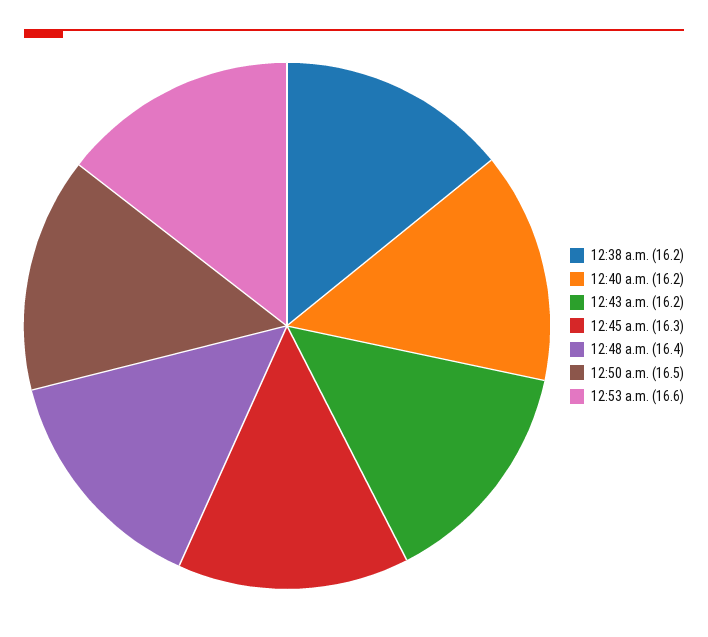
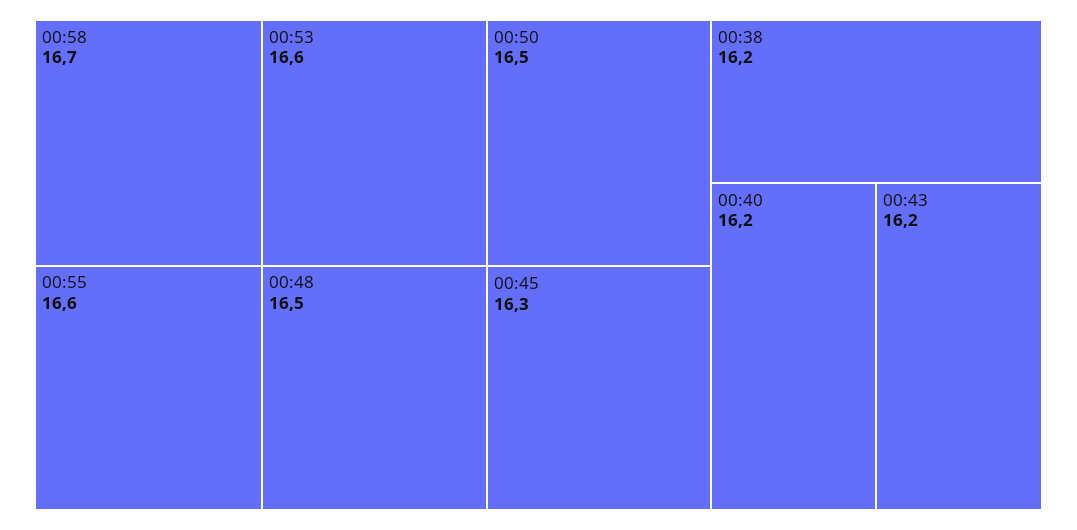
12:48 a.m.: 16.4 -> 16.5
00:58: none -> 16.7
00:55: none -> 16.6

